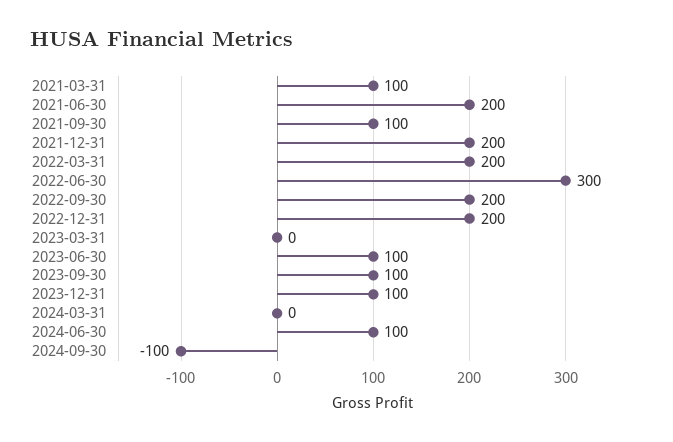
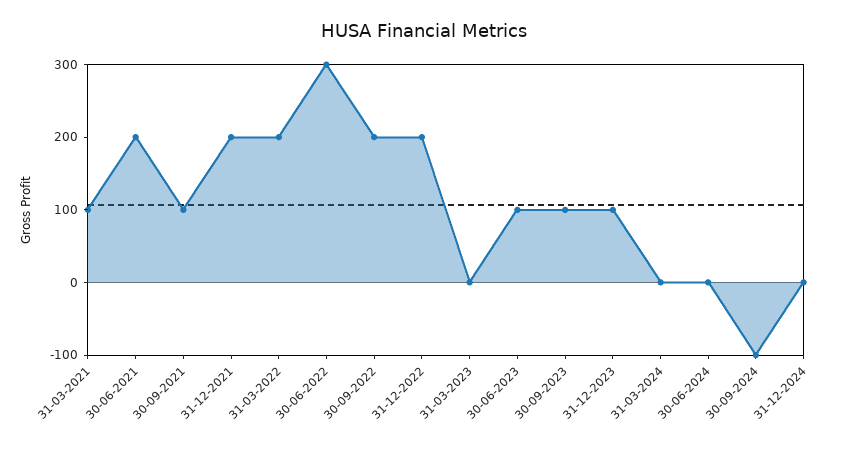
2024-06-30: 100 -> 0
31-12-2024: none -> 0

